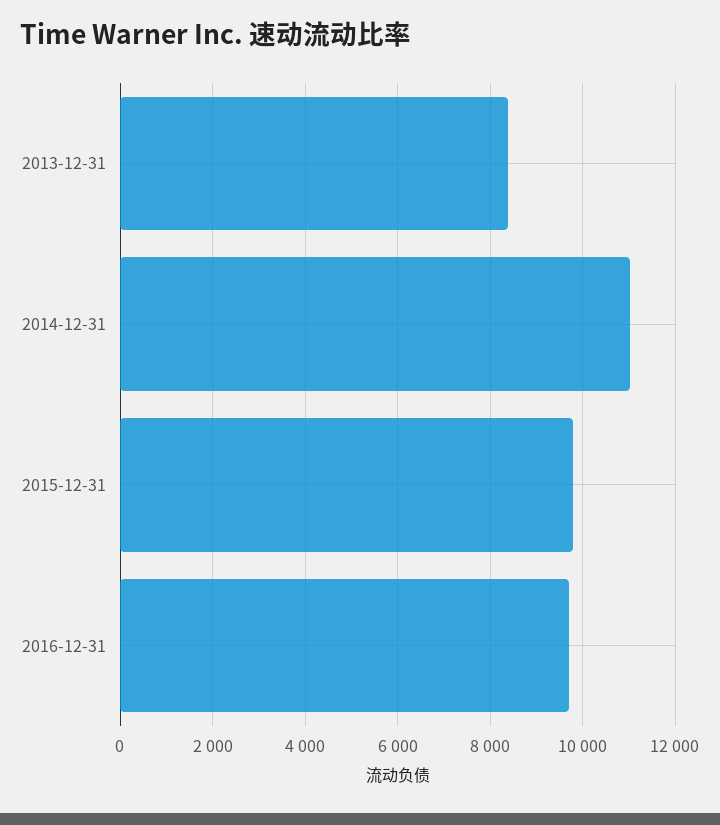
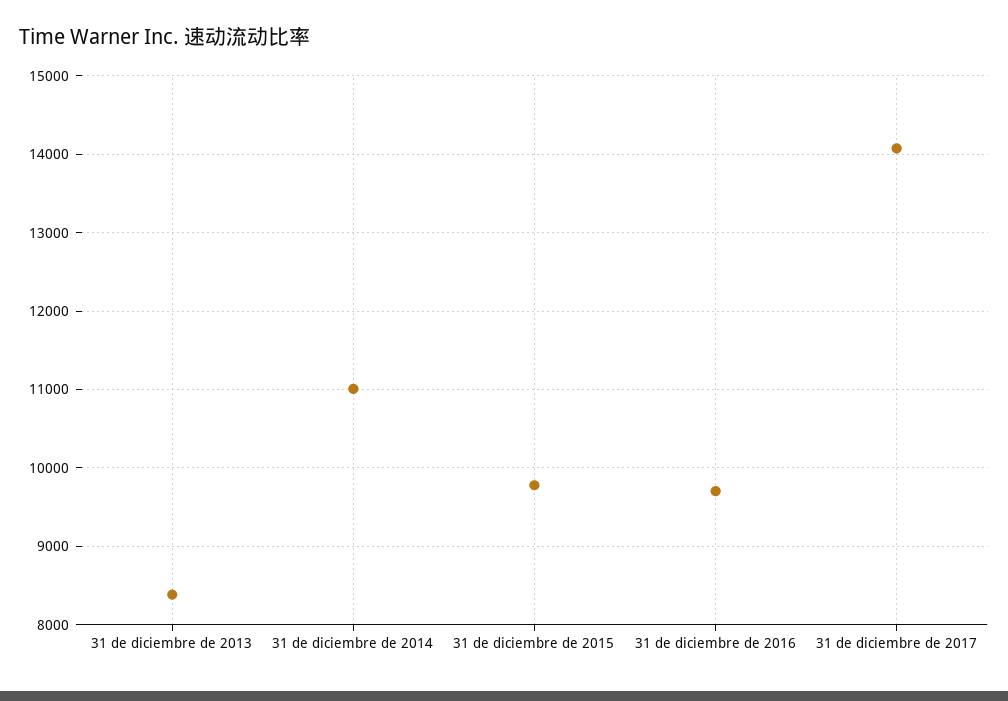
31 de diciembre de 2017: none -> 14100

